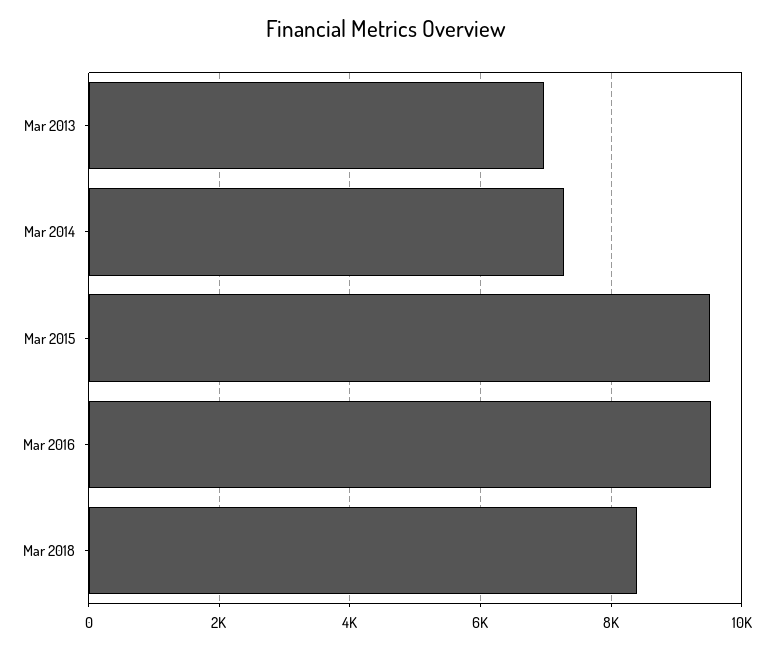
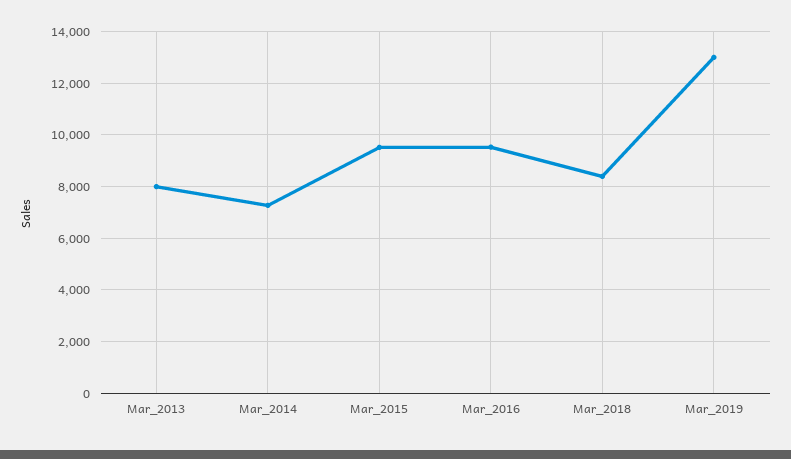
Mar 2013: 7000 -> 8000
Mar_2019: none -> 13000

